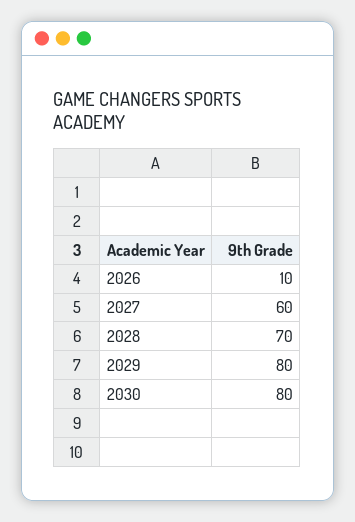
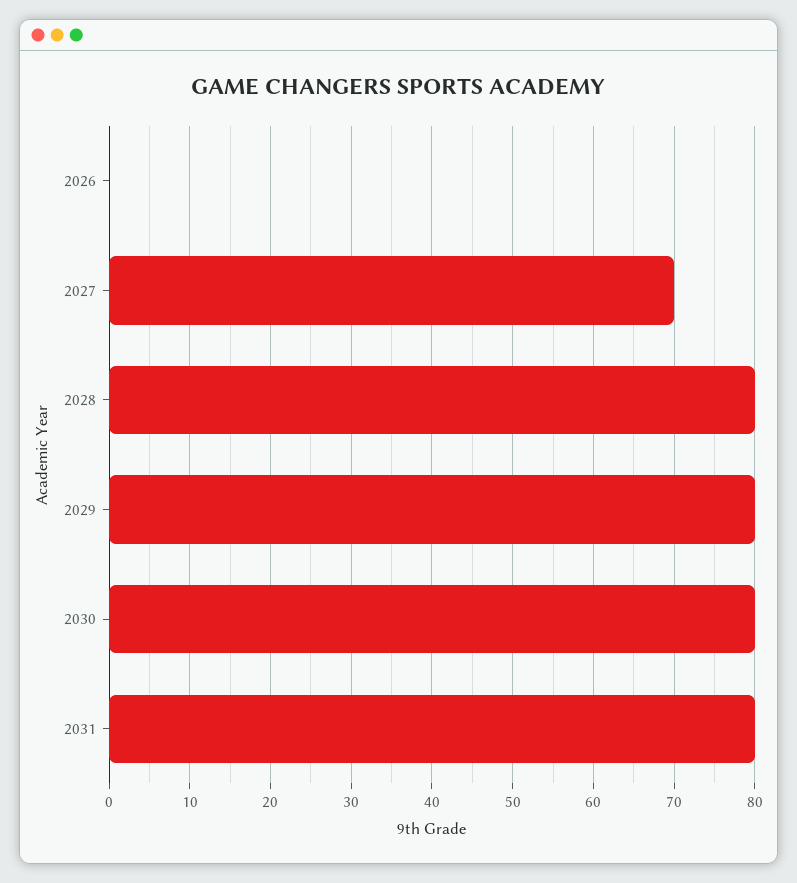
2026: 10 -> 0
2027: 60 -> 70
2028: 70 -> 80
2031: none -> 80

